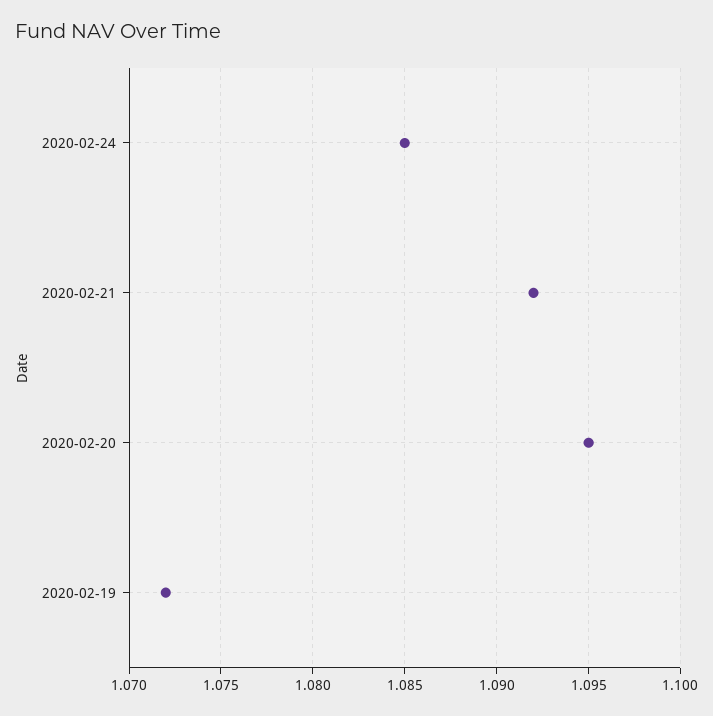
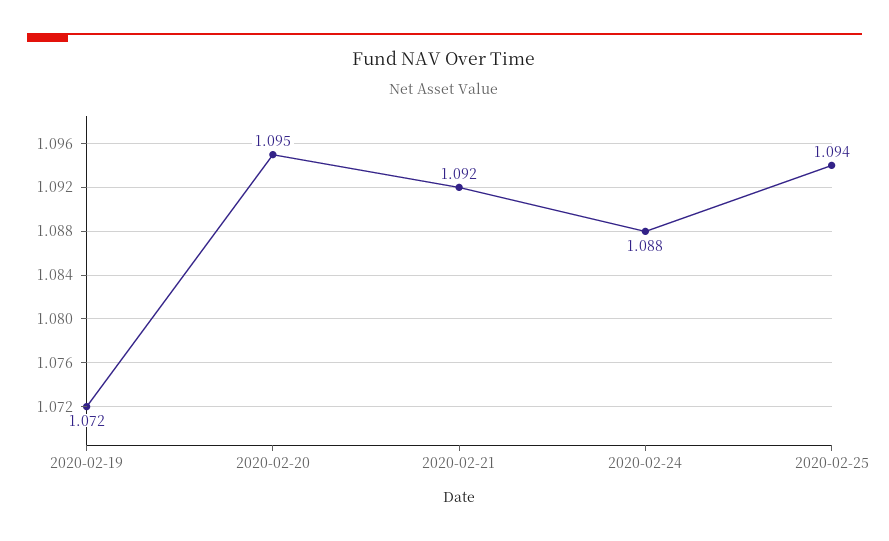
2020-02-24: 1.085 -> 1.088
2020-02-25: none -> 1.094

